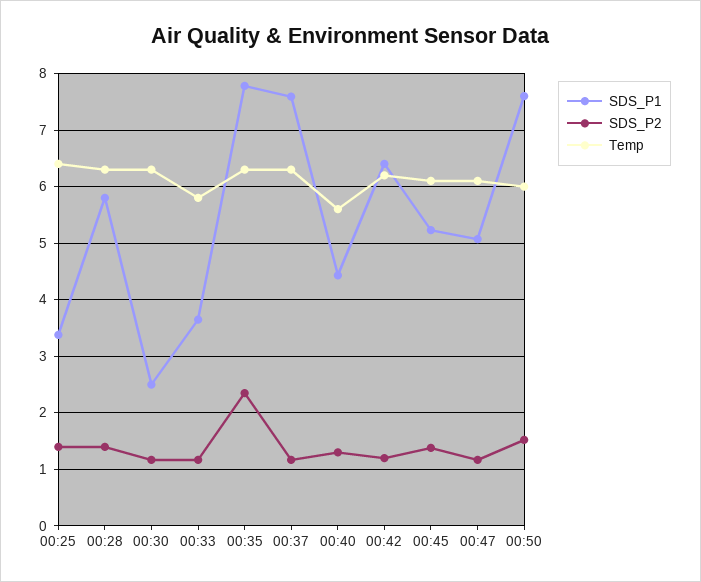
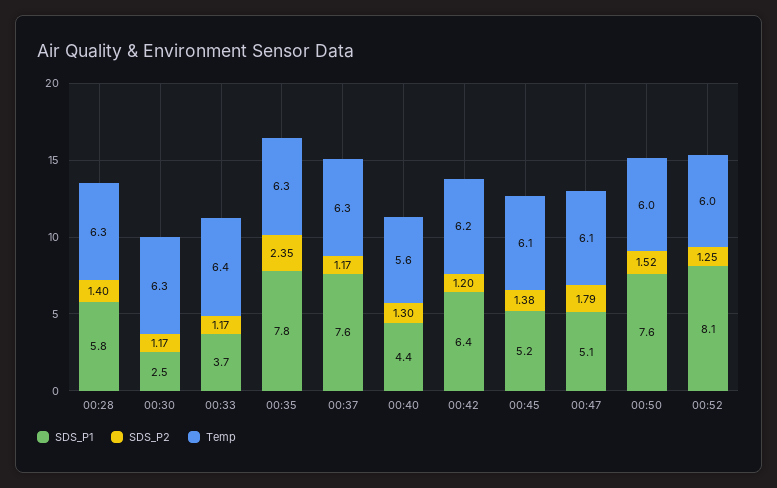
SDS_P1, 00:25: 3.4 -> none
SDS_P2, 00:25: 1.4 -> none
Temp, 00:25: 6.4 -> none
Temp, 00:33: 5.8 -> 6.4
SDS_P2, 00:47: 1.2 -> 1.79
SDS_P1, 00:52: none -> 8.1
SDS_P2, 00:52: none -> 1.25
Temp, 00:52: none -> 6

